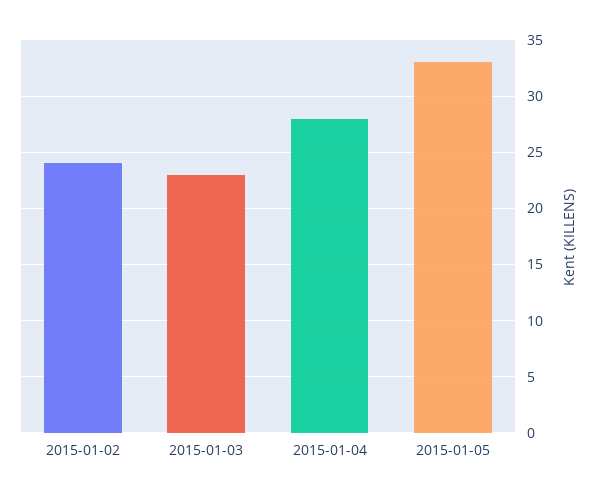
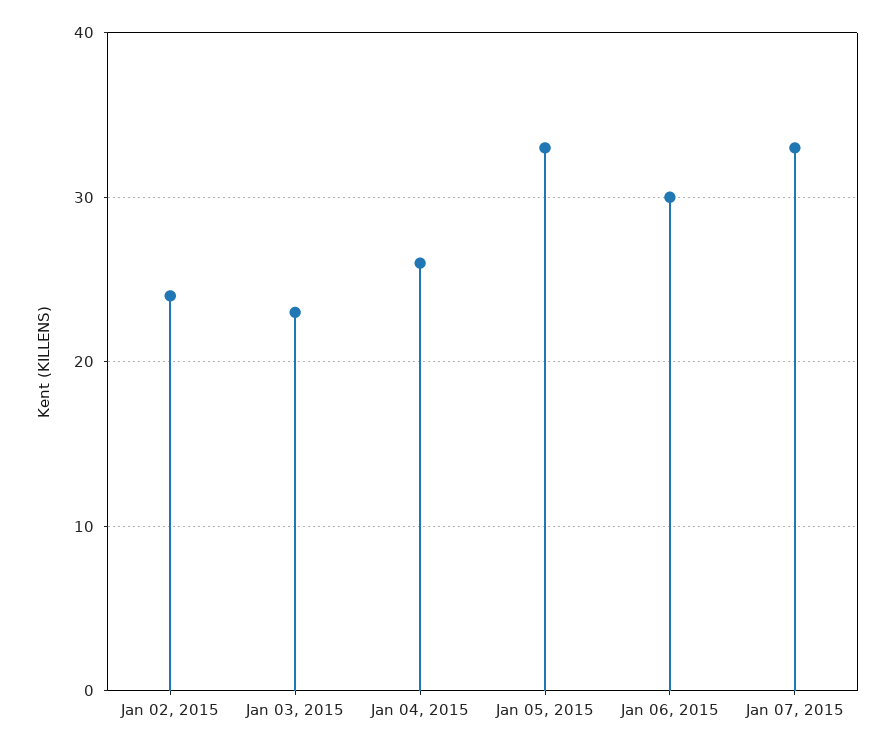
2015-01-04: 28 -> 26
Jan 06, 2015: none -> 30
Jan 07, 2015: none -> 33

